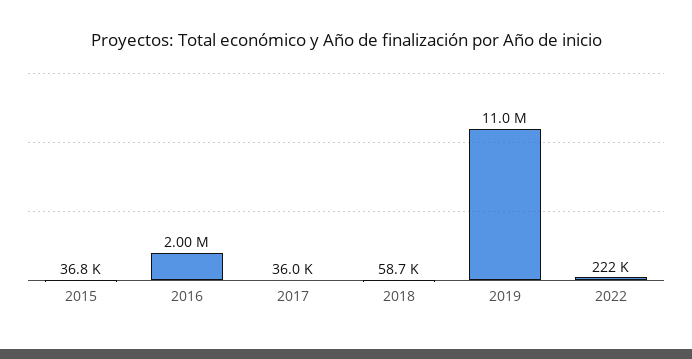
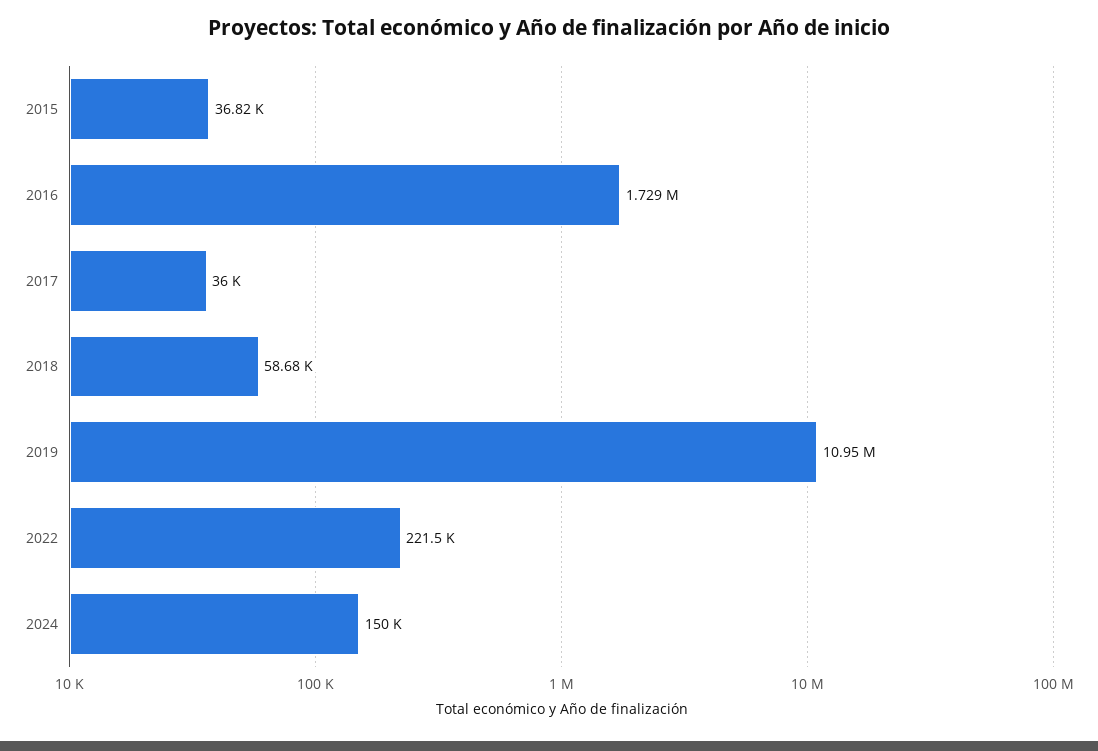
2016: 2000000 -> 1729000
2024: none -> 150000

